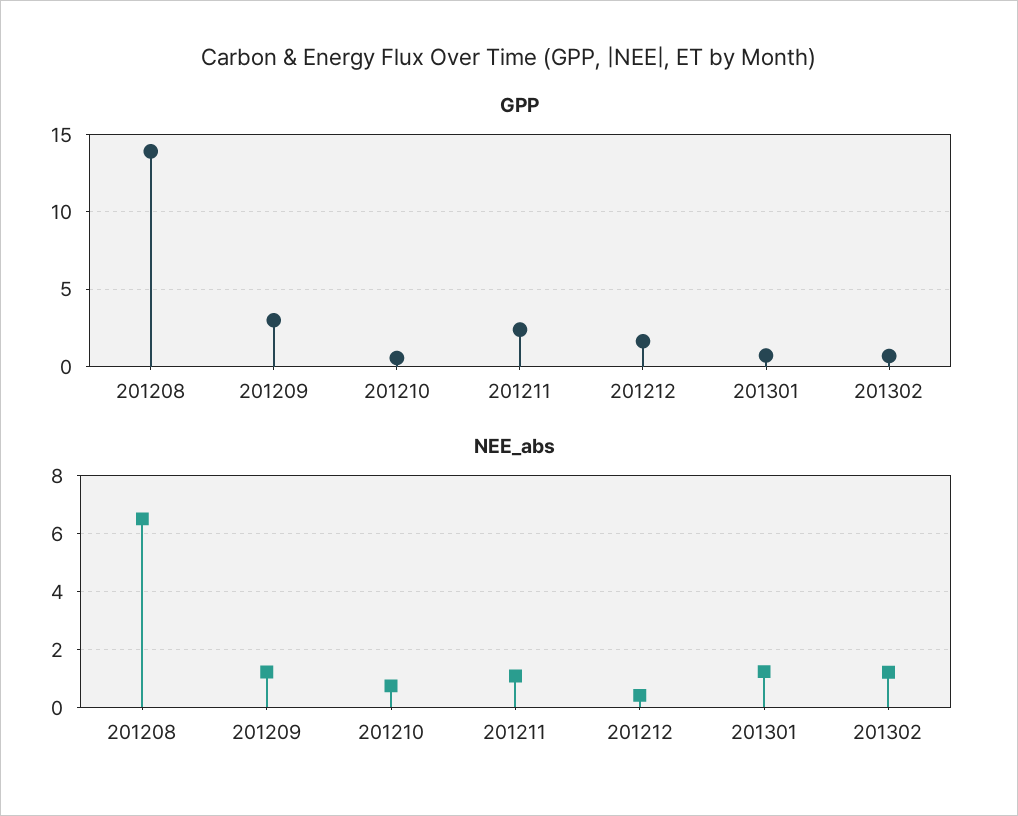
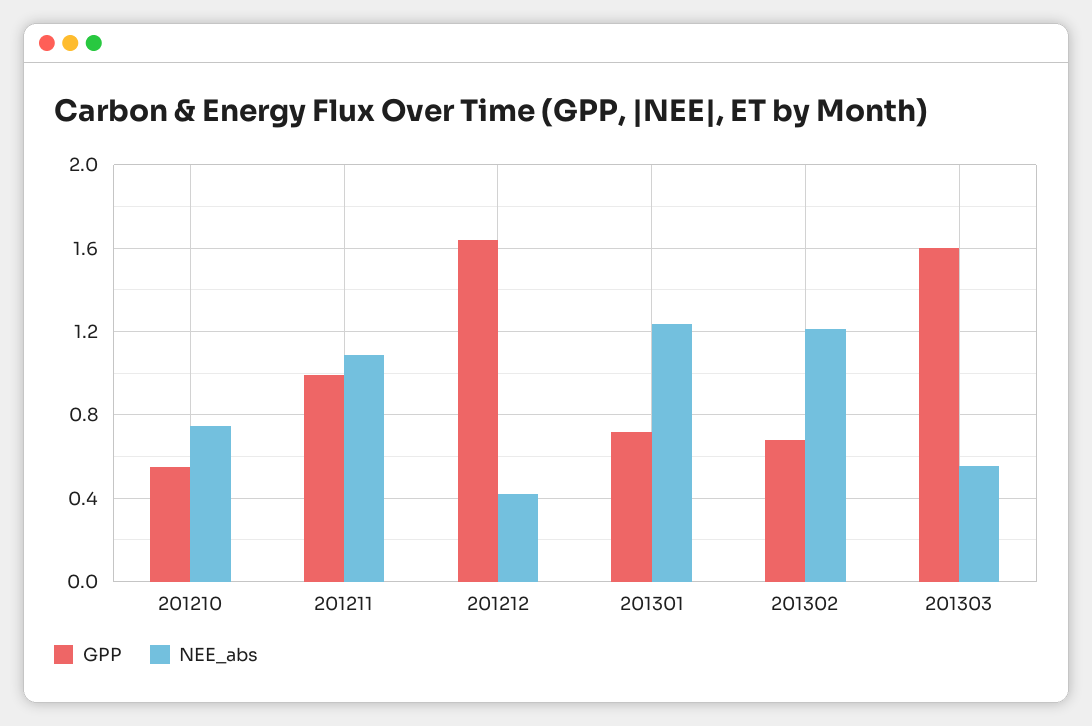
GPP, 201208: 14 -> none
GPP, 201209: 3 -> none
GPP, 201211: 2.5 -> 1
NEE_abs, 201208: 6.5 -> none
NEE_abs, 201209: 1.25 -> none
GPP, 201303: none -> 1.6
NEE_abs, 201303: none -> 0.55

